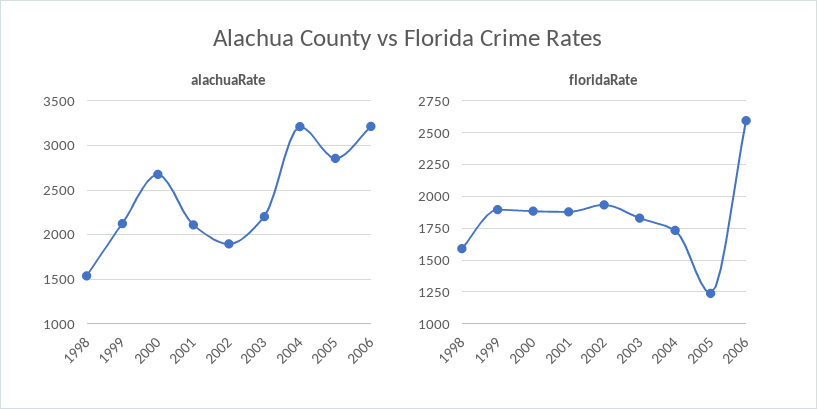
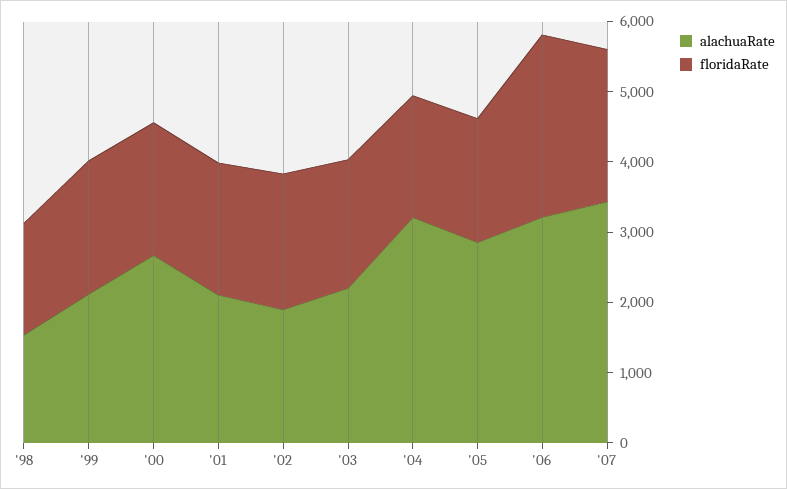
floridaRate, 2005: 1250 -> 1800
alachuaRate, '07: none -> 3400
floridaRate, '07: none -> 2200

